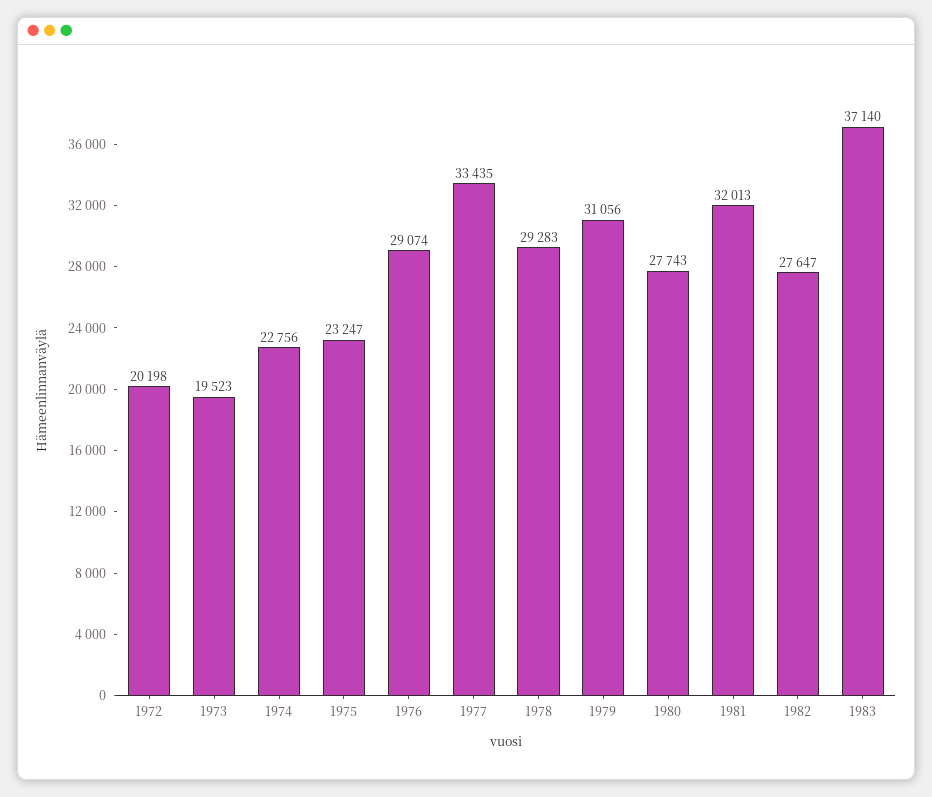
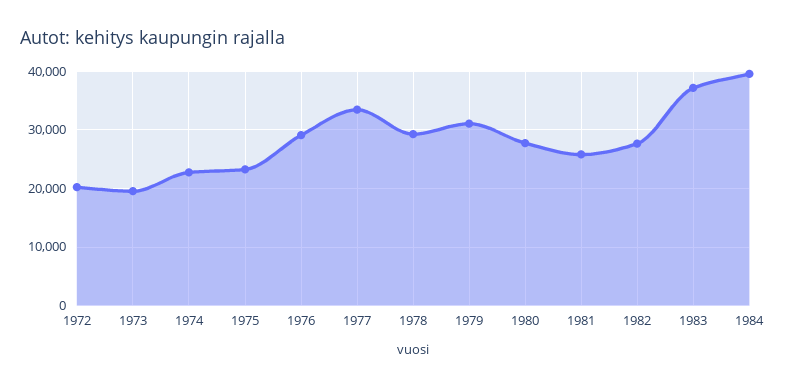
1981: 32013 -> 26000
1984: none -> 40000

